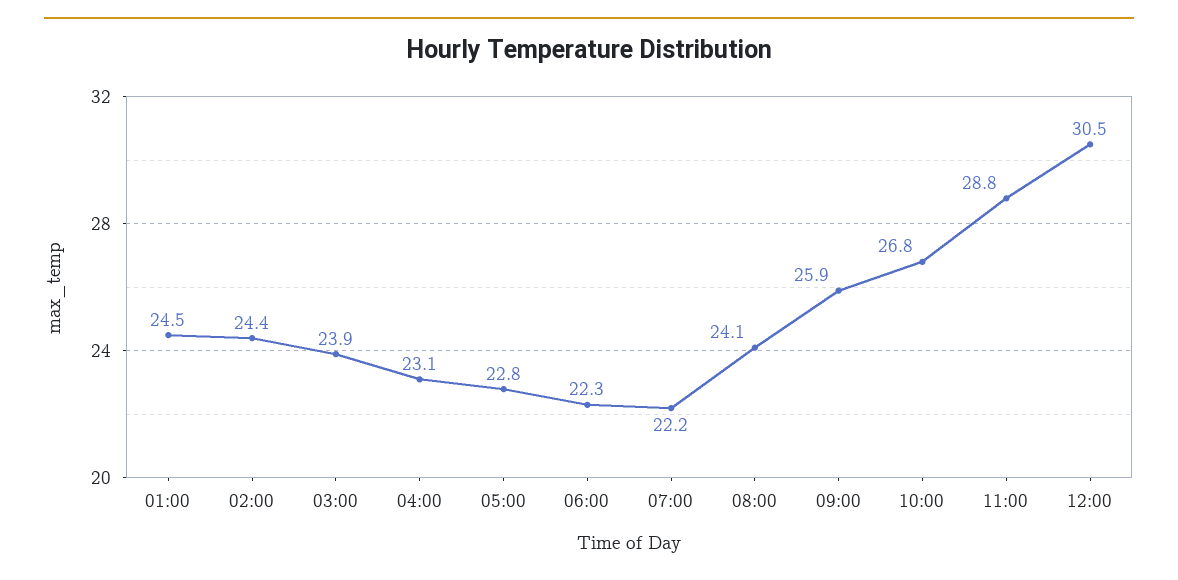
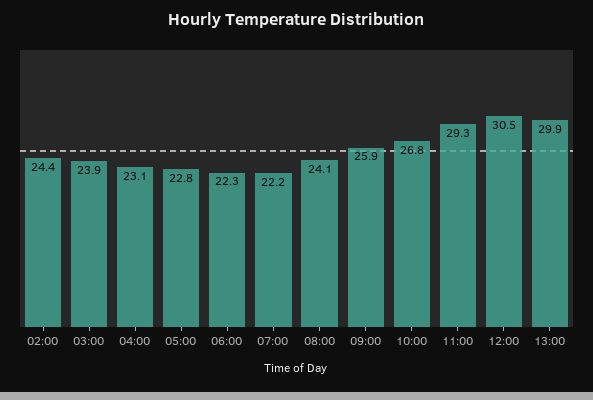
01:00: 24.5 -> none
11:00: 28.8 -> 29.3
13:00: none -> 29.9

